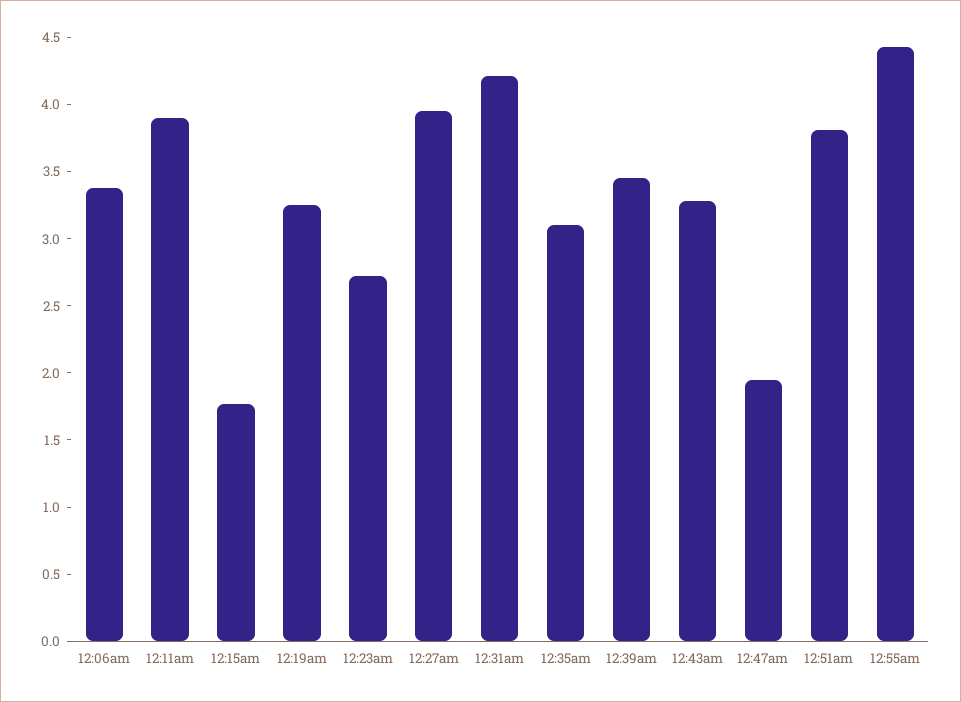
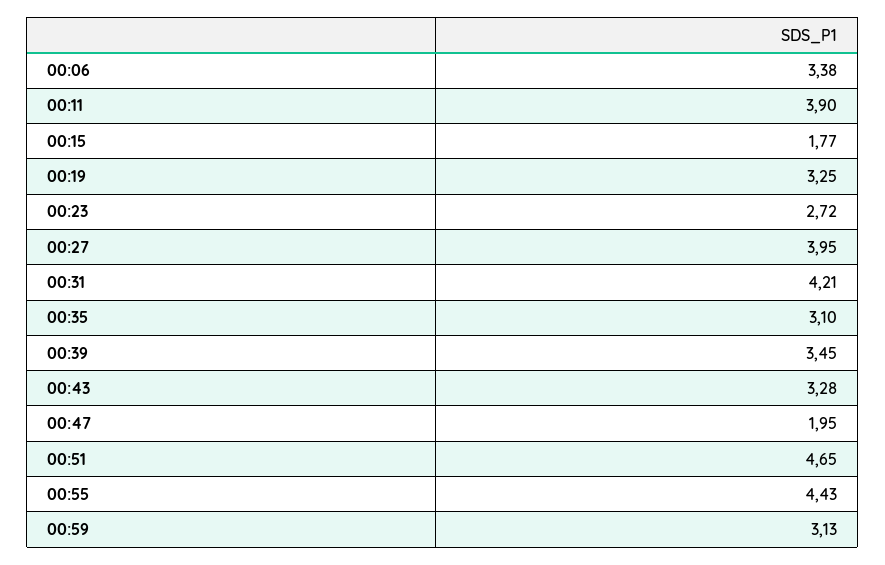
12:51am: 3.8 -> 4.65
00:59: none -> 3.13

